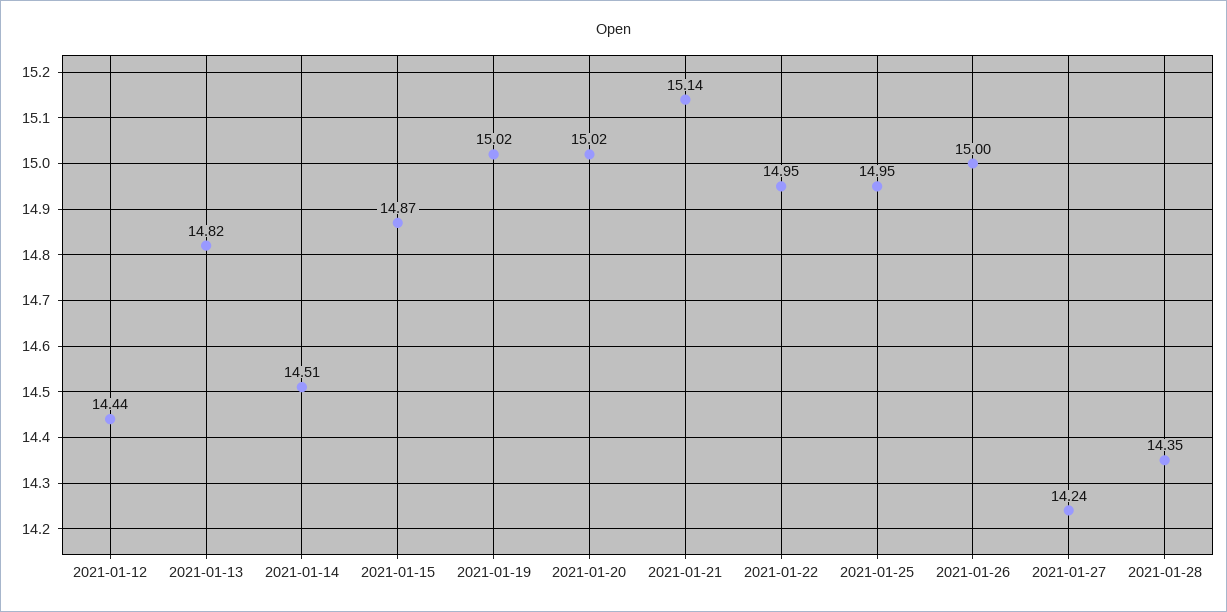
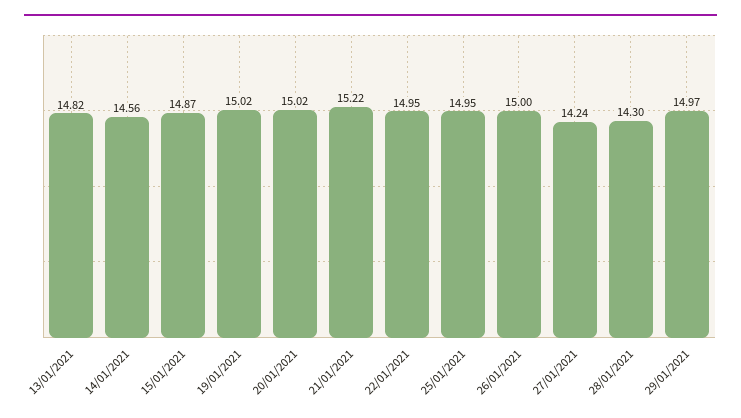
2021-01-12: 14.44 -> none
2021-01-14: 14.51 -> 14.56
2021-01-21: 15.14 -> 15.22
2021-01-28: 14.35 -> 14.3
29/01/2021: none -> 14.97

